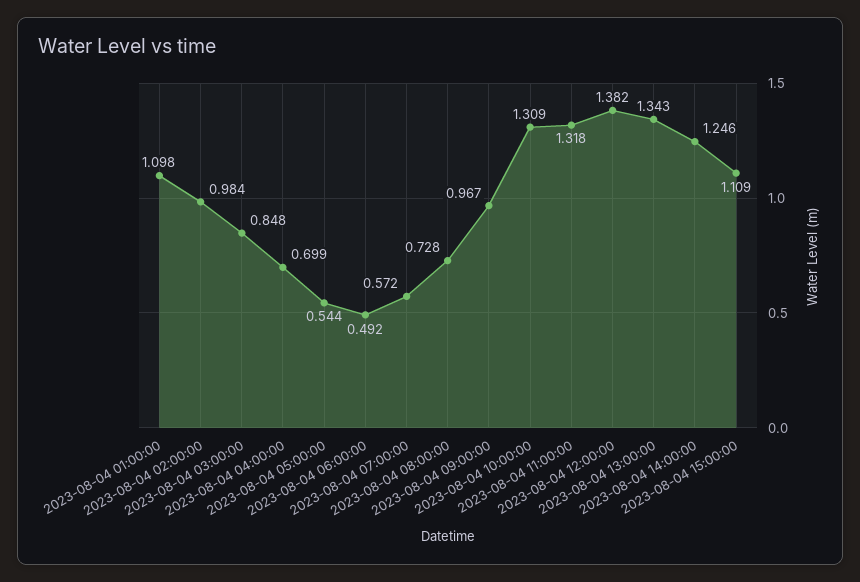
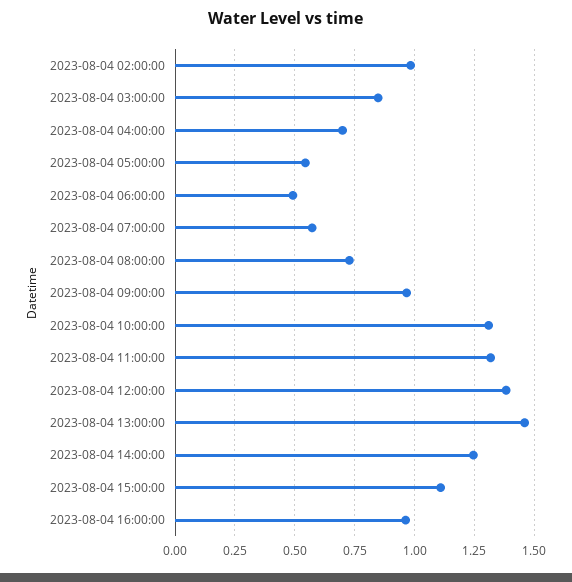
2023-08-04 01:00:00: 1.098 -> none
2023-08-04 13:00:00: 1.343 -> 1.45
2023-08-04 16:00:00: none -> 0.95

